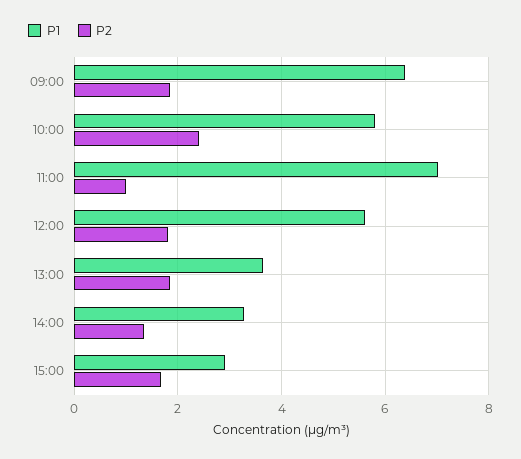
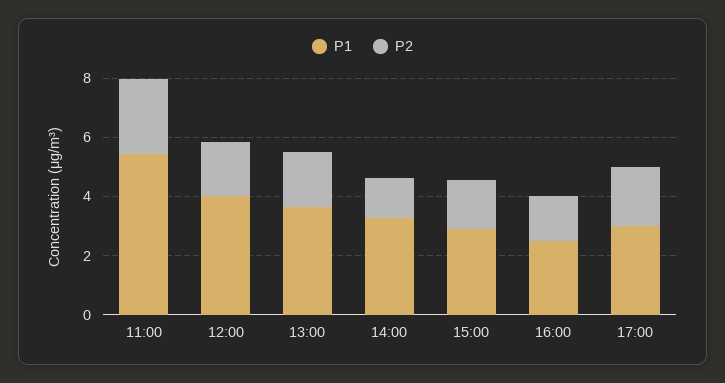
P1, 09:00: 6.4 -> none
P2, 09:00: 1.8 -> none
P1, 10:00: 5.8 -> none
P2, 10:00: 2.4 -> none
P1, 11:00: 7 -> 5.5
P2, 11:00: 1 -> 2.5
P1, 12:00: 5.6 -> 4
P1, 16:00: none -> 2.5
P2, 16:00: none -> 1.5
P1, 17:00: none -> 3
P2, 17:00: none -> 2

